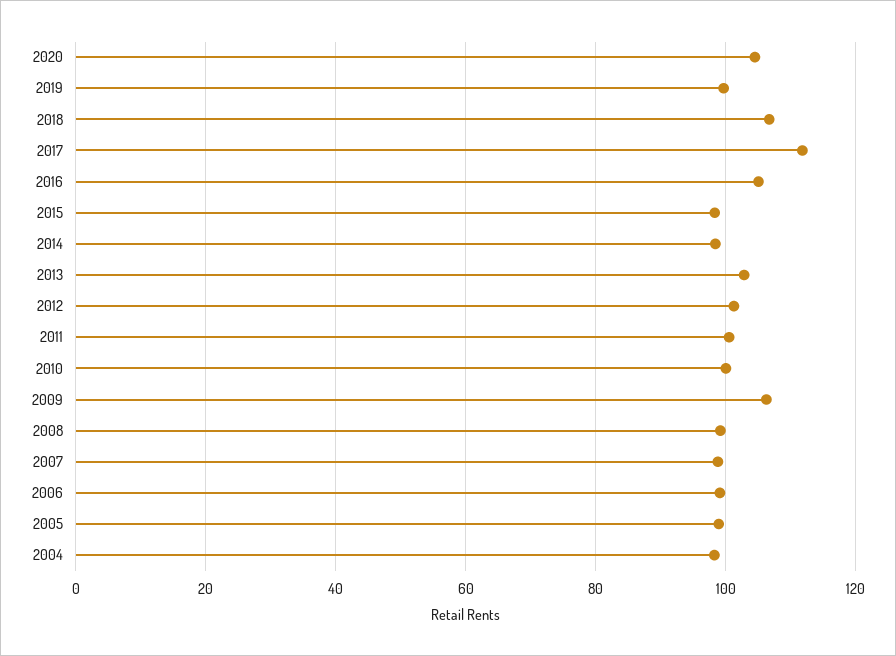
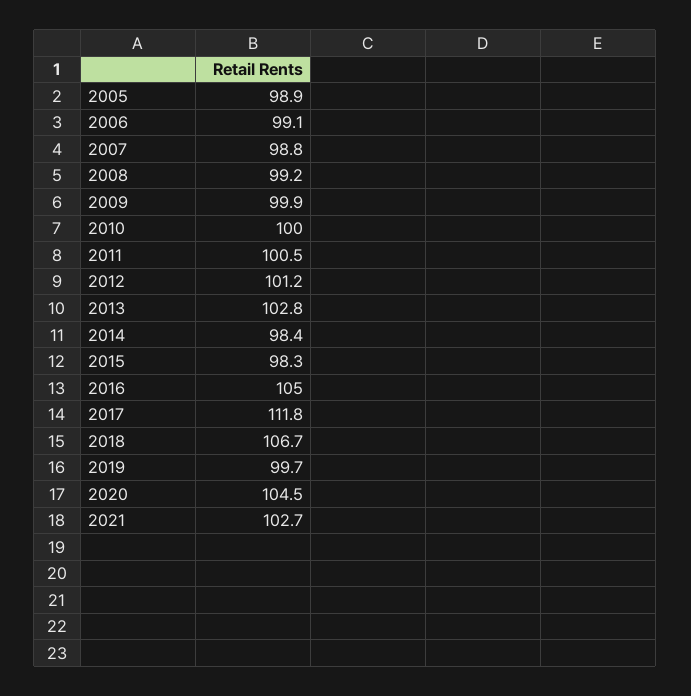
2009: 106 -> 99.9
2004: 98 -> none
2021: none -> 102.7

